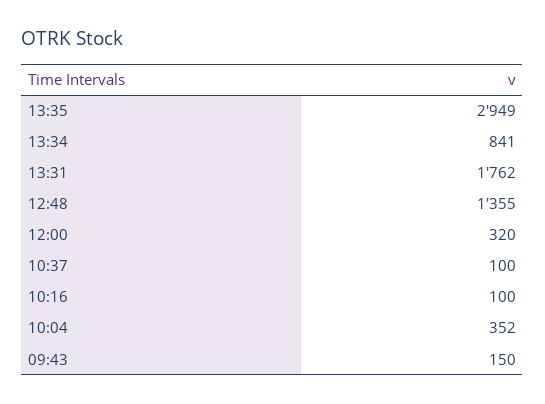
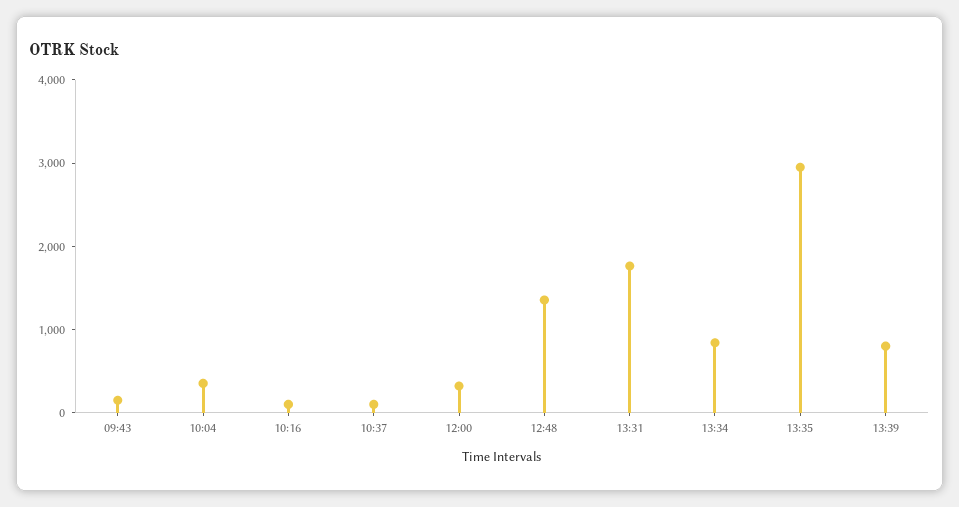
13:39: none -> 800

